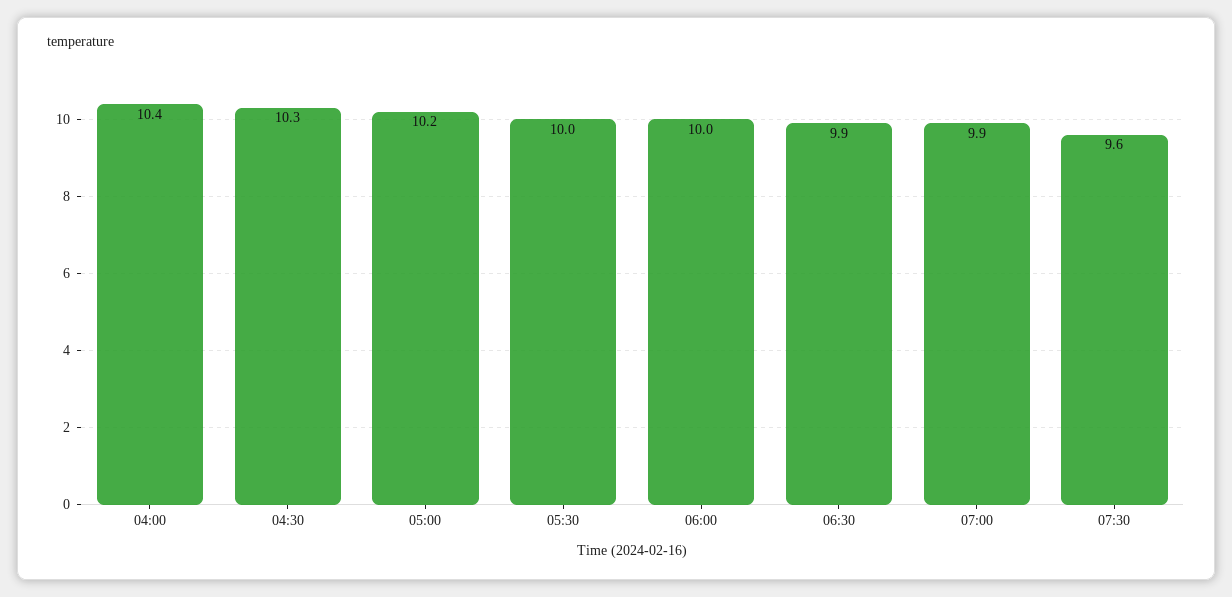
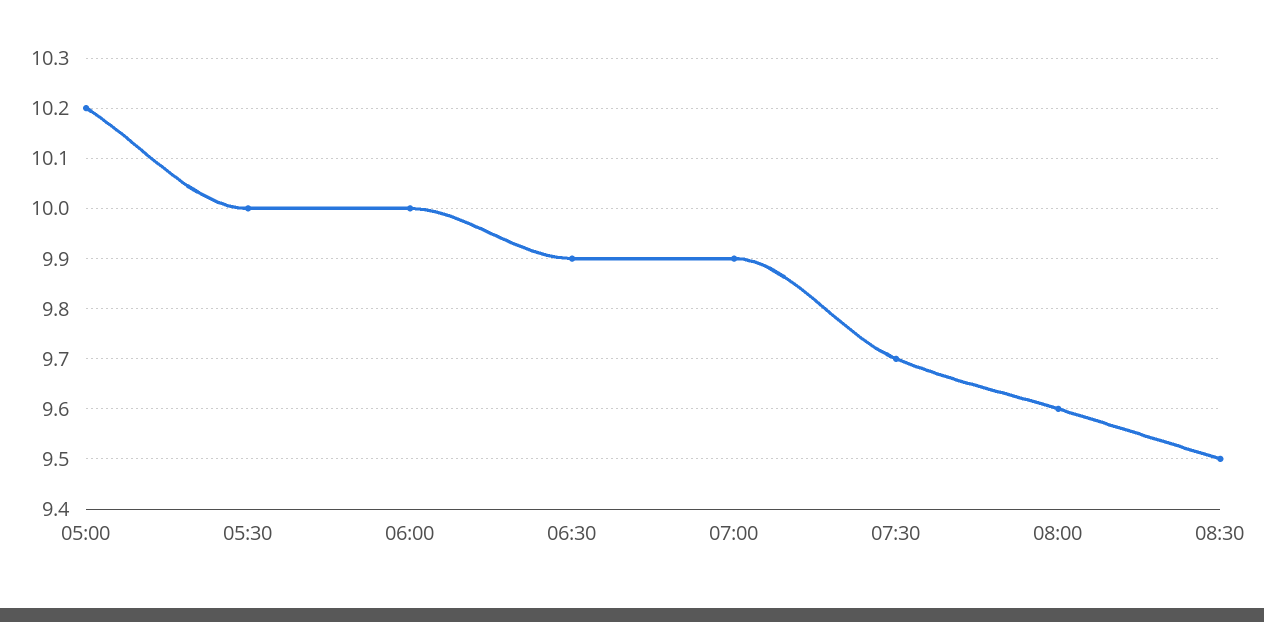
04:00: 10.4 -> none
04:30: 10.3 -> none
07:30: 9.6 -> 9.7
08:00: none -> 9.6
08:30: none -> 9.5

